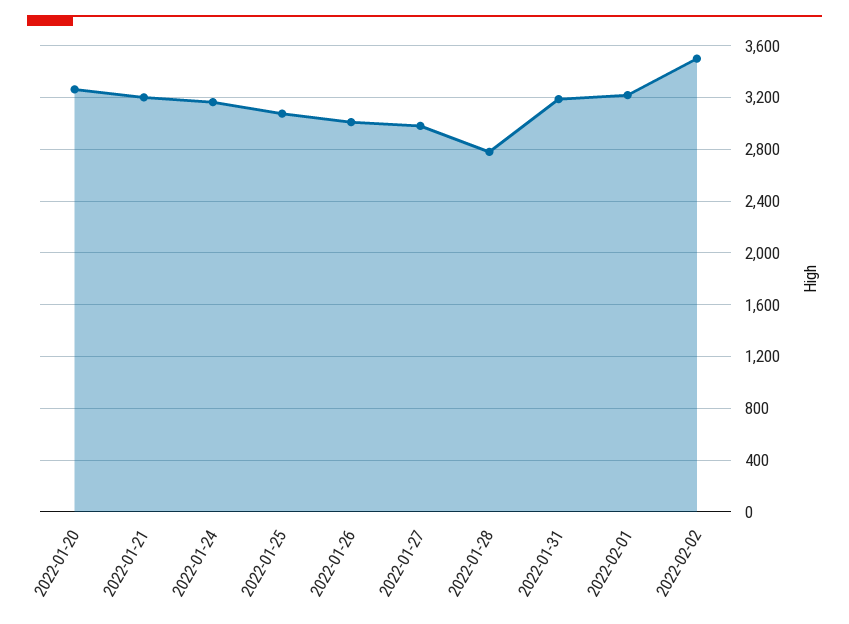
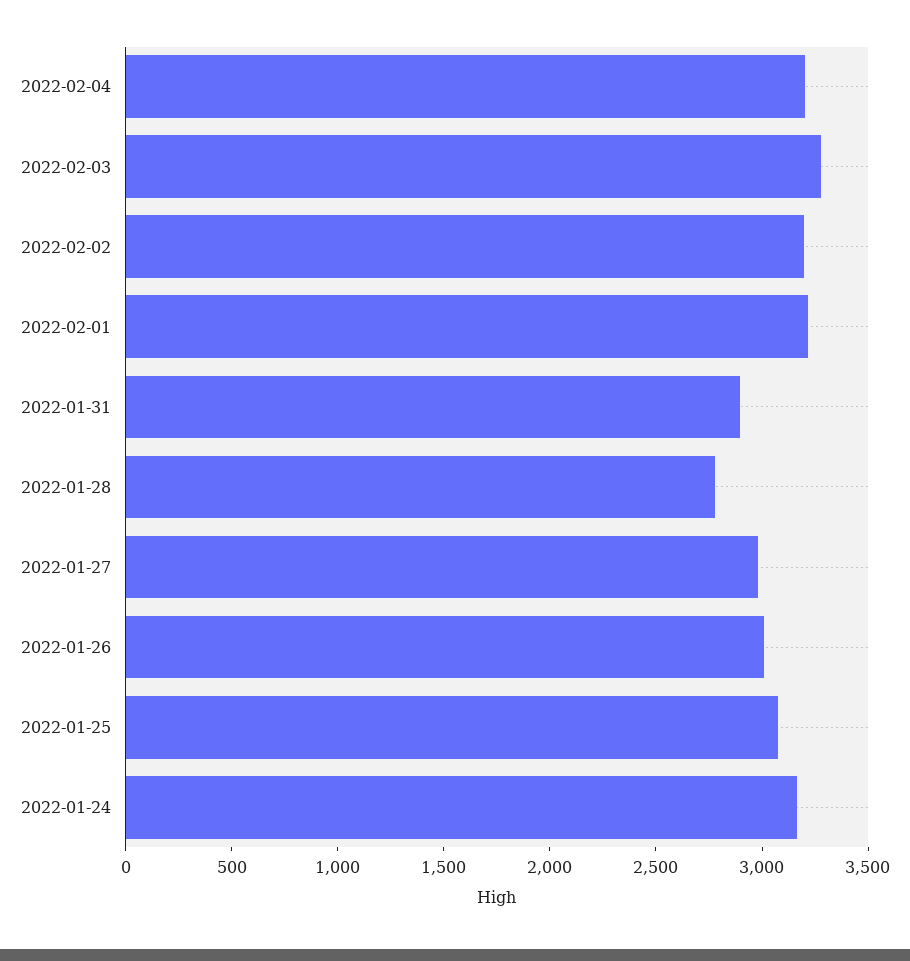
2022-01-20: 3250 -> none
2022-01-21: 3200 -> none
2022-01-31: 3200 -> 2900
2022-02-02: 3500 -> 3200
2022-02-04: none -> 3200
2022-02-03: none -> 3300

